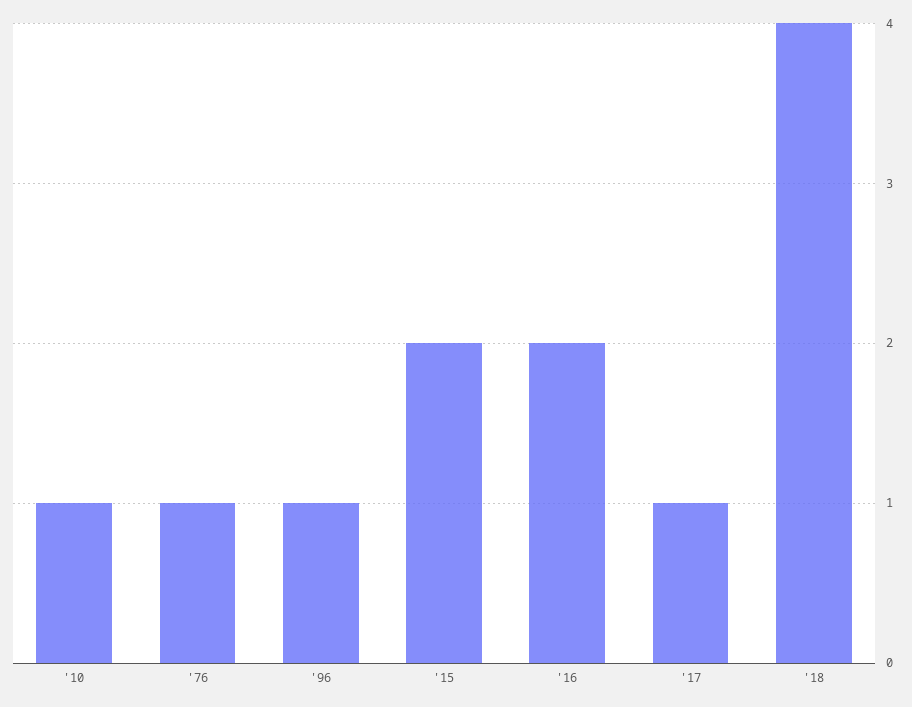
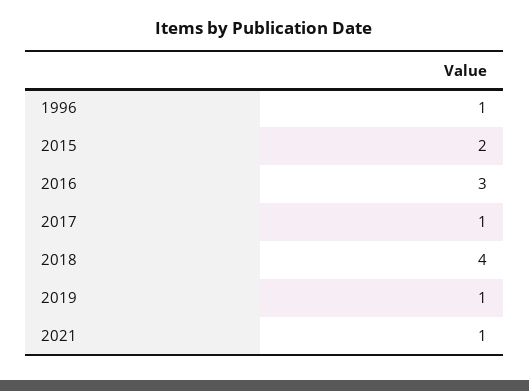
'10: 1 -> none
'76: 1 -> none
'16: 2 -> 3
2019: none -> 1
2021: none -> 1

